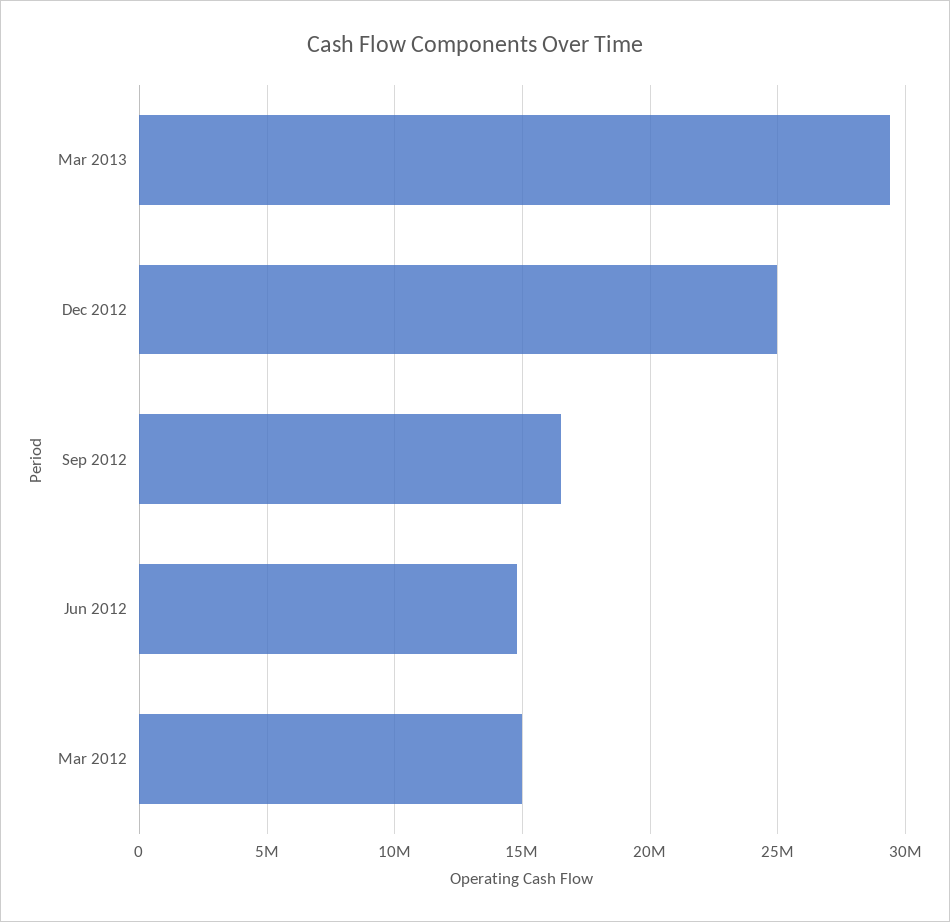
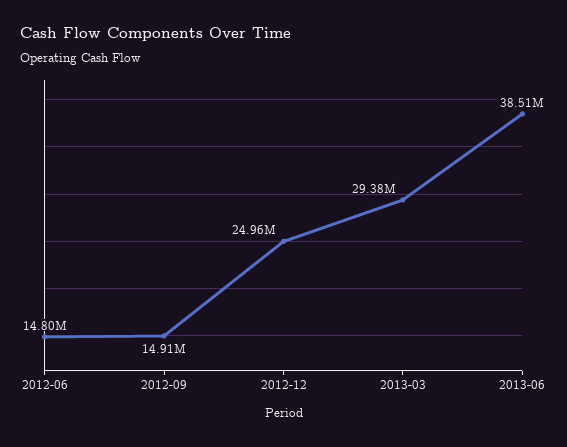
Sep 2012: 16500000 -> 14910000
Mar 2012: 15000000 -> none
2013-06: none -> 38510000

